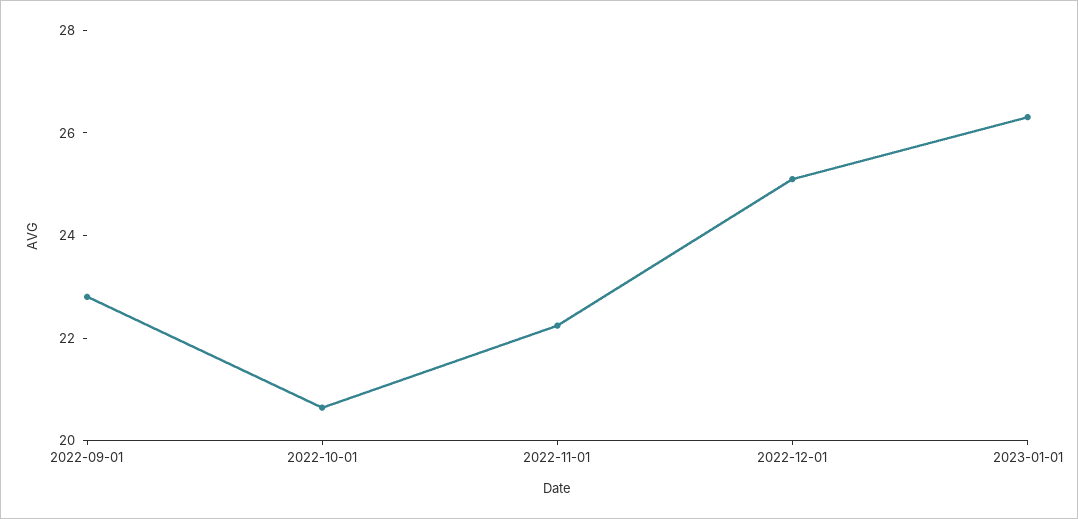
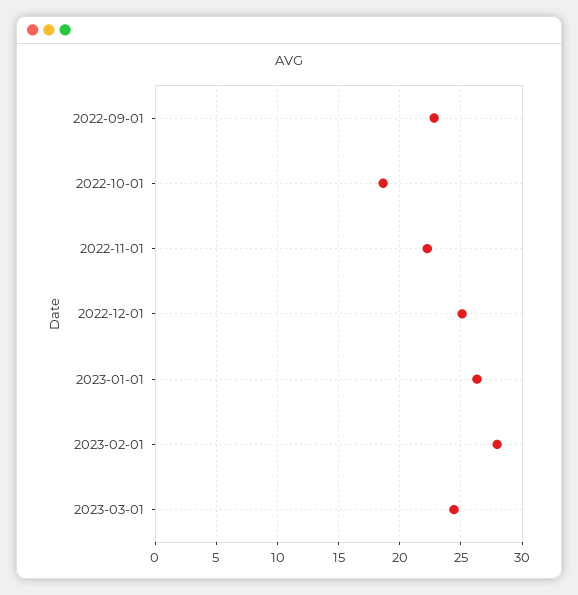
2022-10-01: 20.5 -> 18.5
2023-02-01: none -> 28
2023-03-01: none -> 24.5

